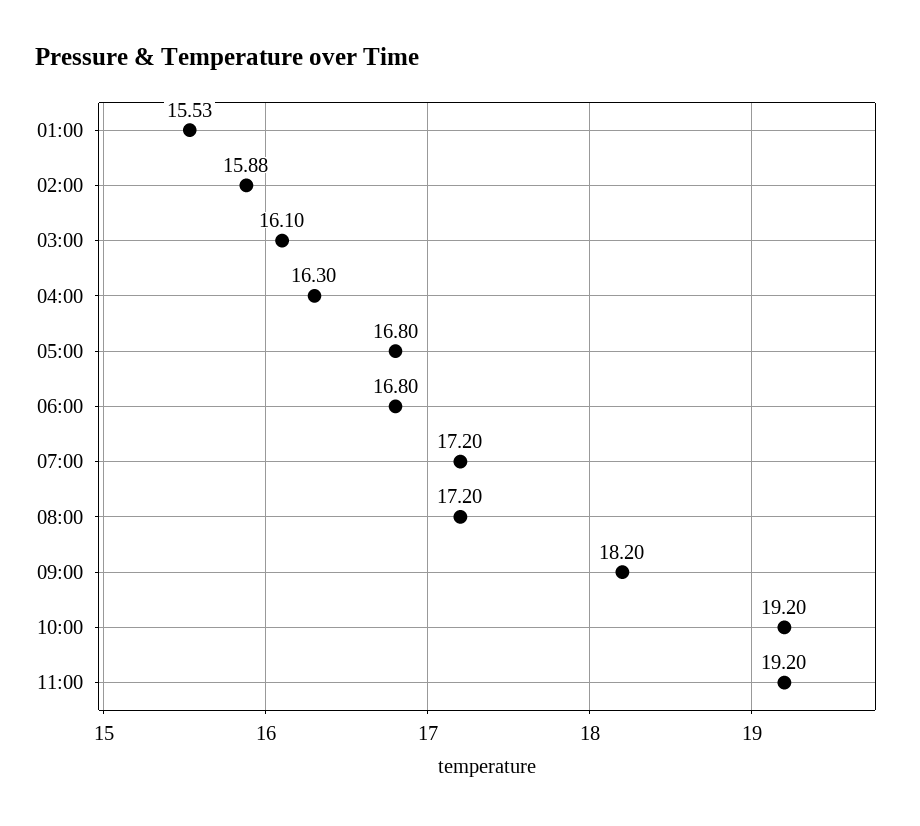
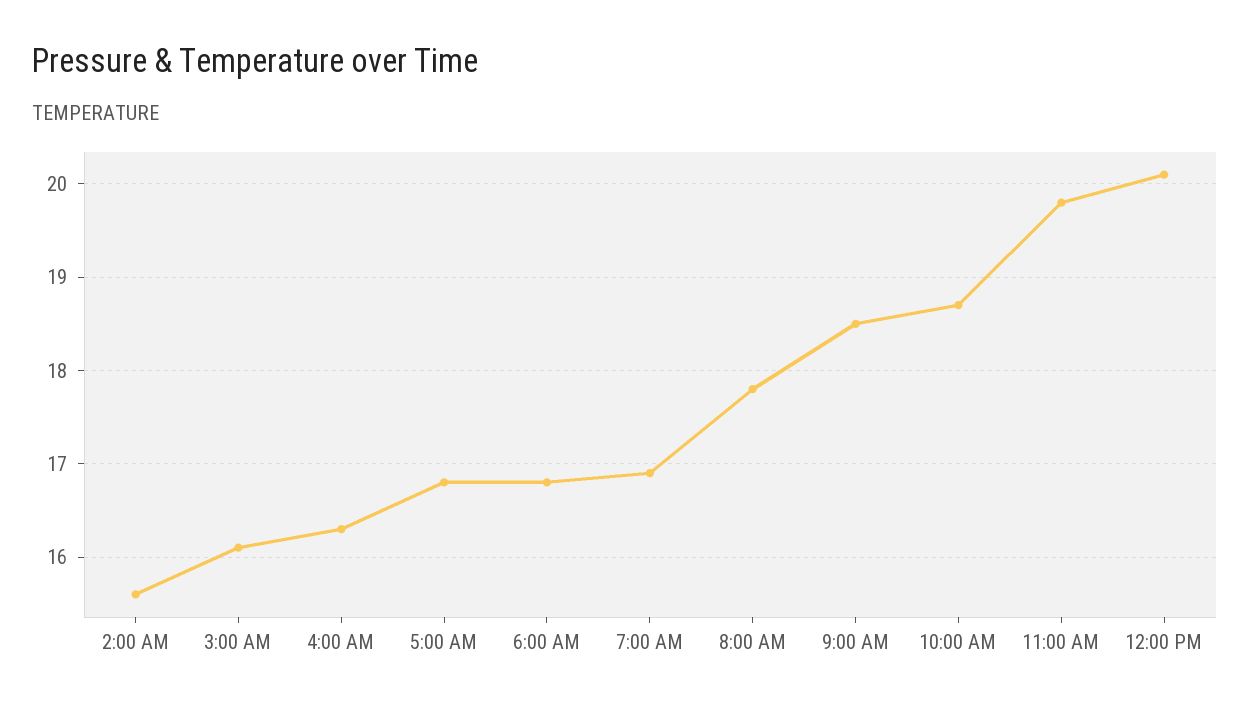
01:00: 15.53 -> none
02:00: 15.88 -> 15.6
07:00: 17.2 -> 16.9
08:00: 17.2 -> 17.8
09:00: 18.2 -> 18.5
10:00: 19.2 -> 18.7
11:00: 19.2 -> 19.8
12:00 PM: none -> 20.1

